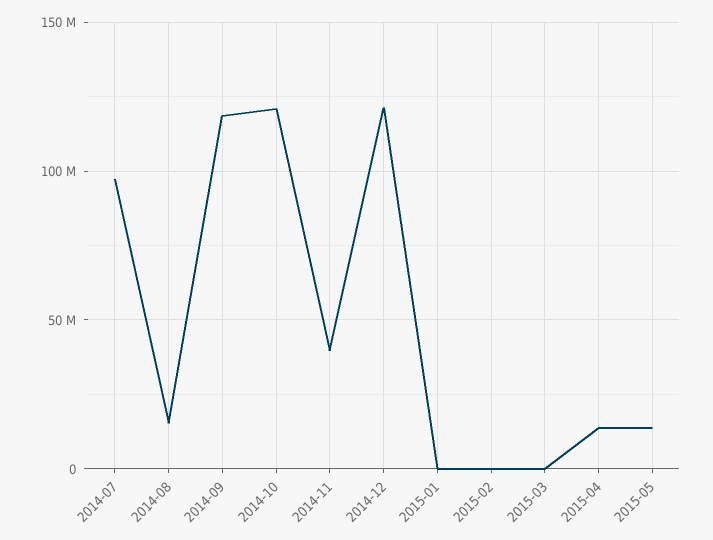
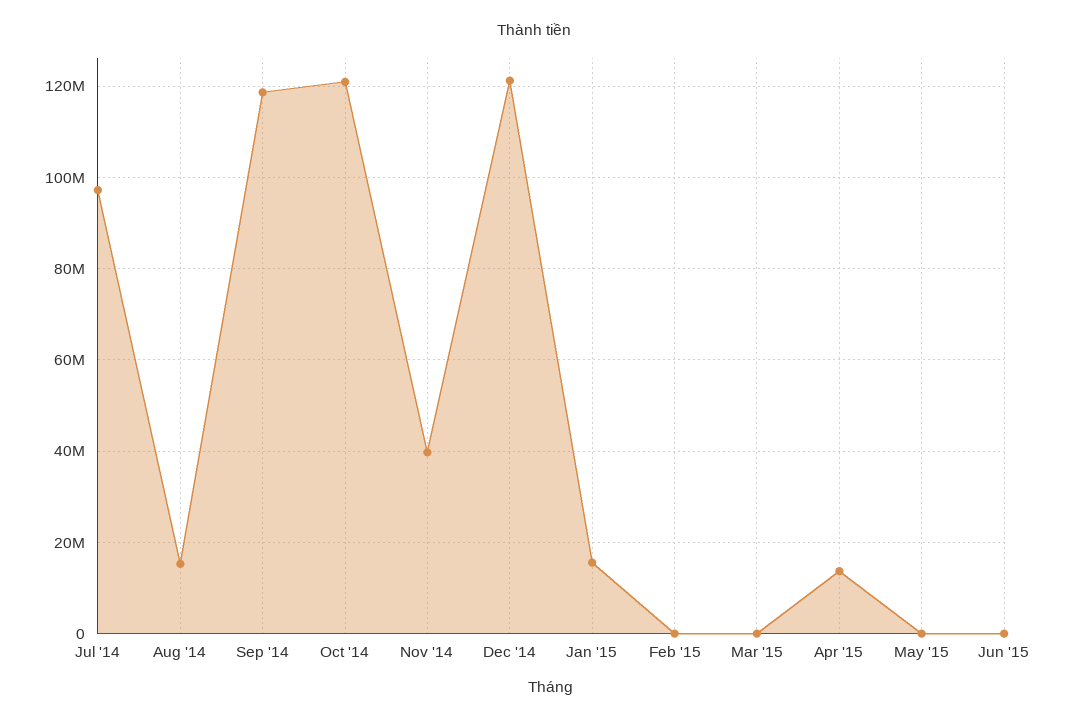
2015-01: 0 -> 16000000
2015-05: 15000000 -> 0
Jun '15: none -> 0

